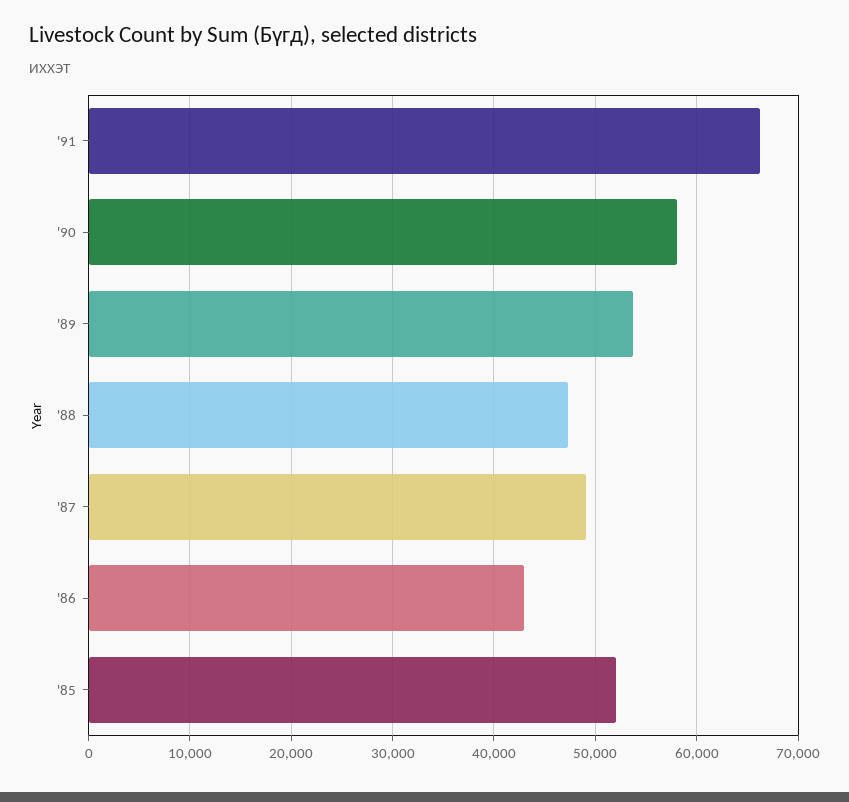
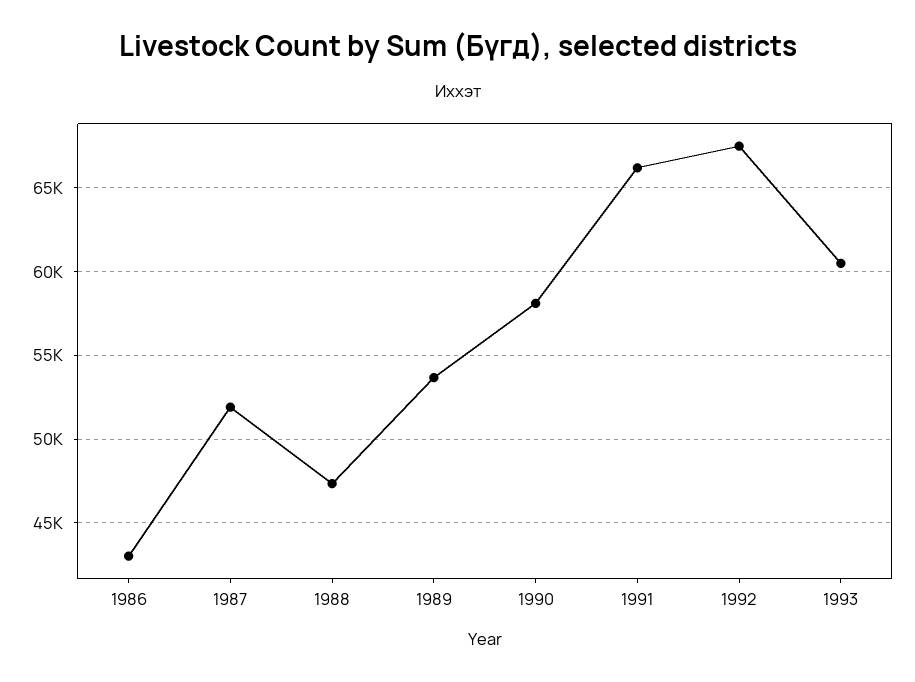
'87: 49000 -> 52000
'85: 52000 -> none
1992: none -> 67500
1993: none -> 60500

